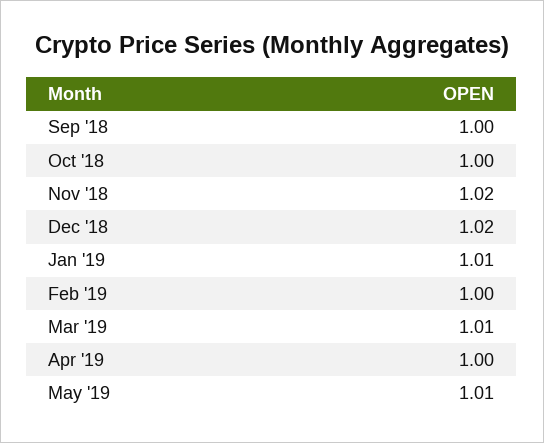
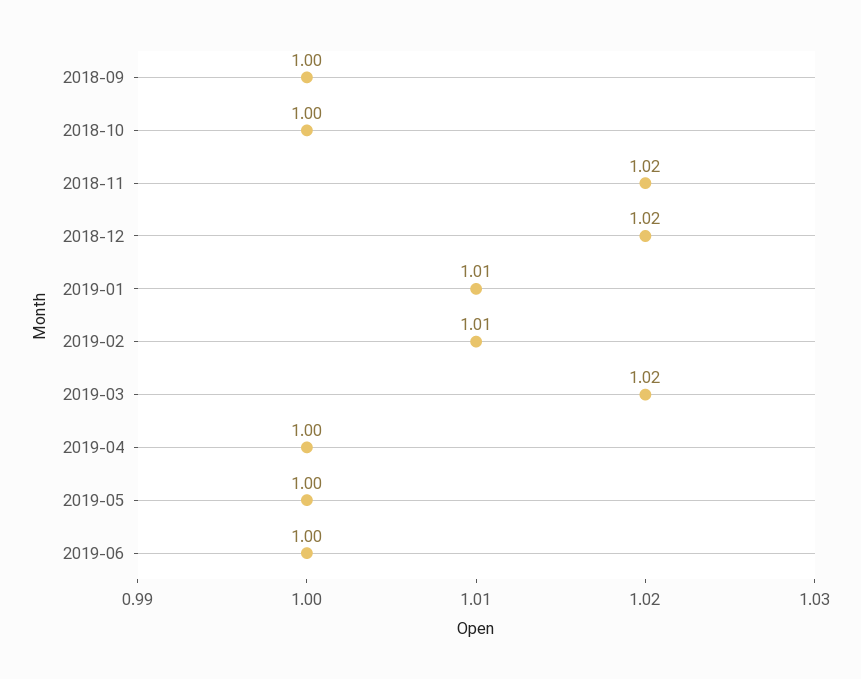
Feb '19: 1 -> 1.01
Mar '19: 1.01 -> 1.02
May '19: 1.01 -> 1
2019-06: none -> 1

